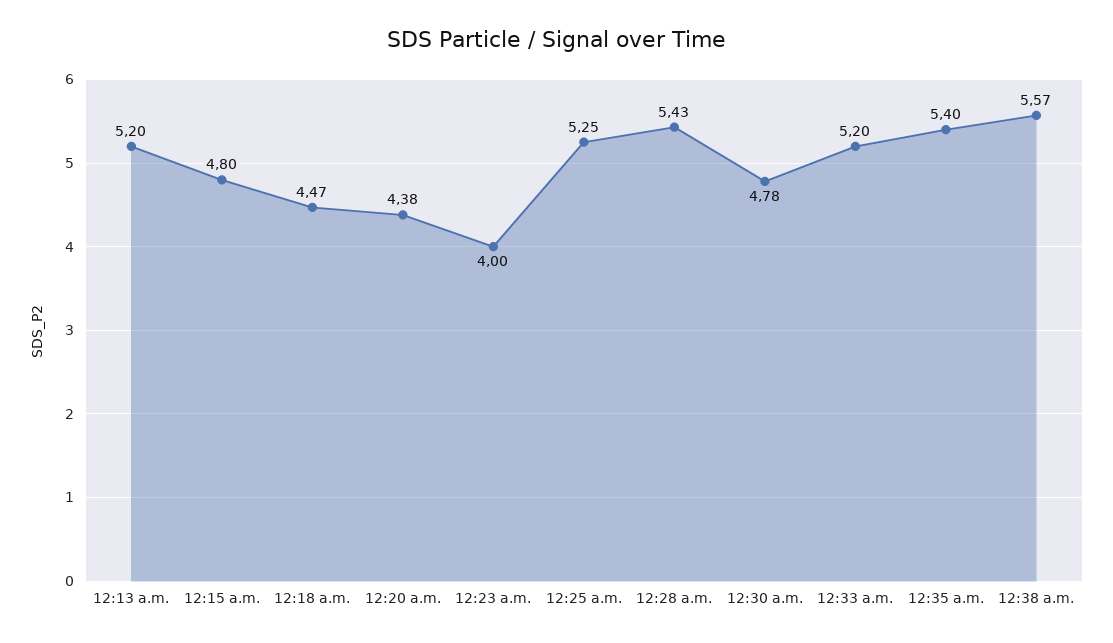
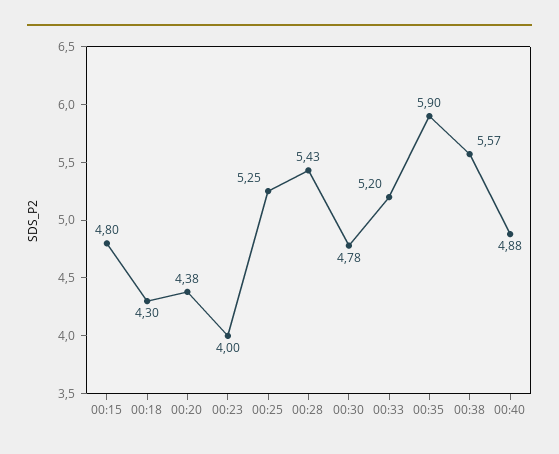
12:13 a.m.: 5.2 -> none
12:18 a.m.: 4.47 -> 4.3
12:35 a.m.: 5.4 -> 5.9
00:40: none -> 4.88

